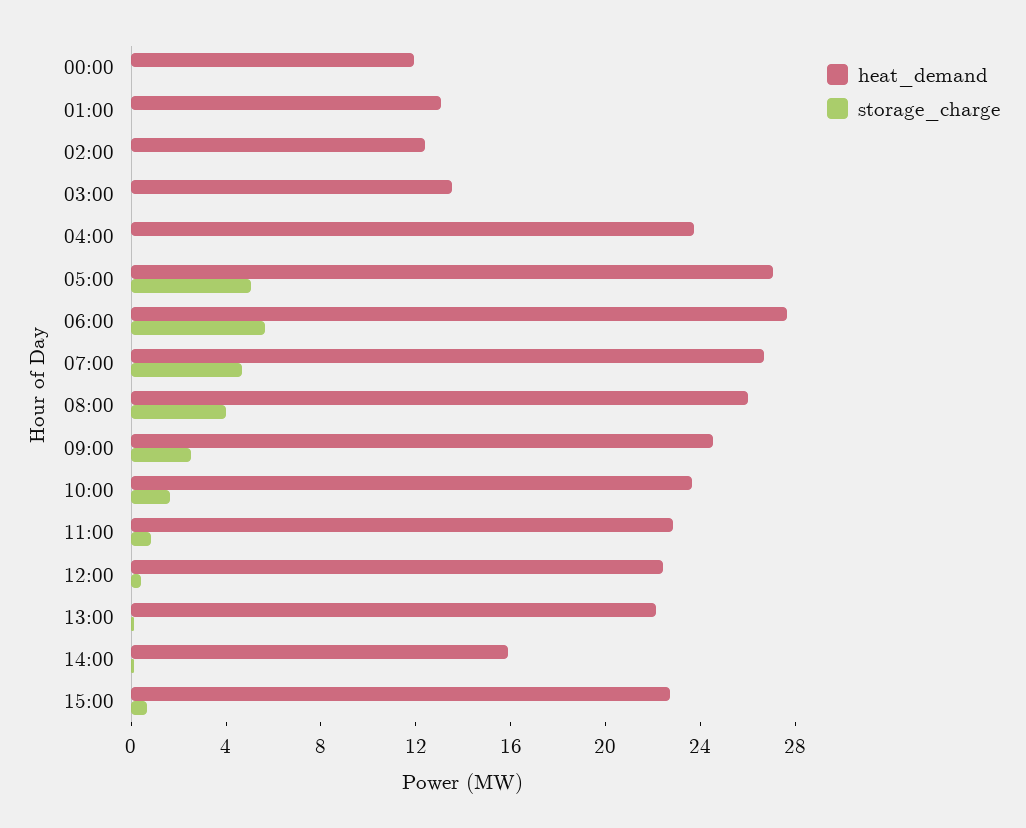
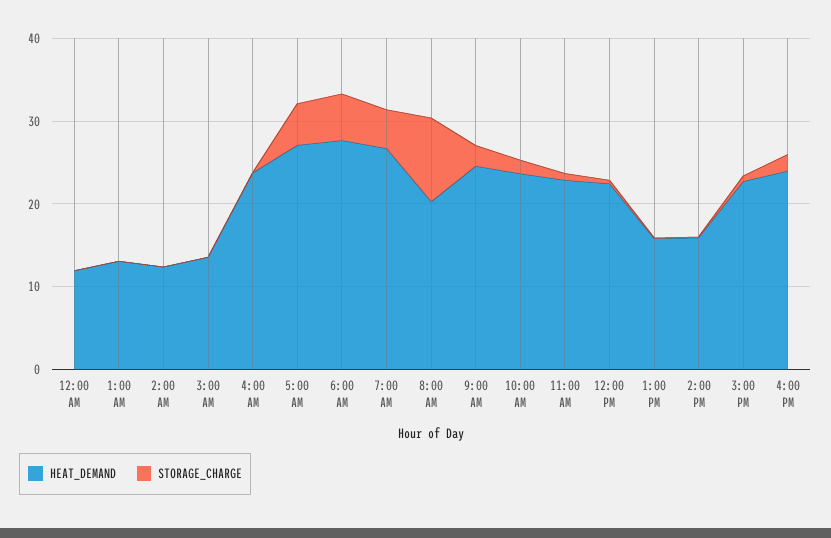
heat_demand, 08:00: 26 -> 20
storage_charge, 08:00: 4 -> 10
heat_demand, 13:00: 22 -> 16
heat_demand, 4:00 PM: none -> 24
storage_charge, 4:00 PM: none -> 2

